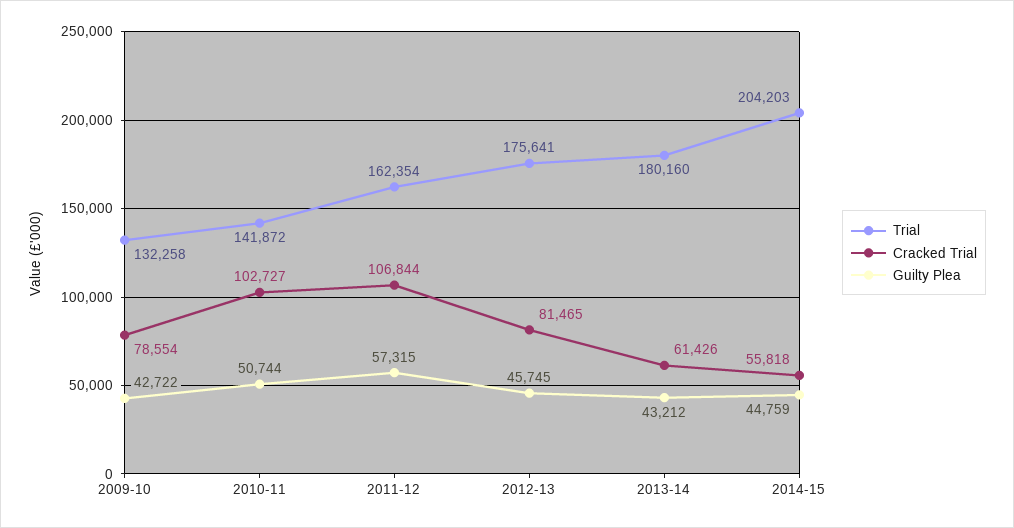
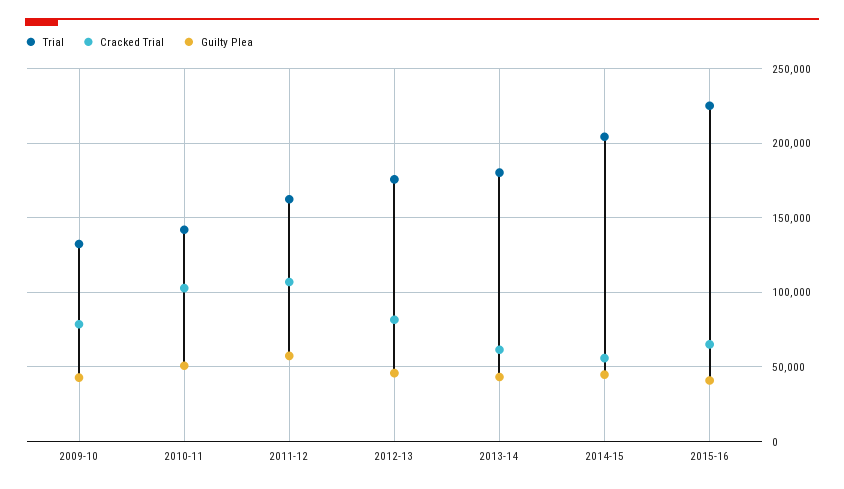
Trial, 2015-16: none -> 225000
Cracked Trial, 2015-16: none -> 65000
Guilty Plea, 2015-16: none -> 40000

